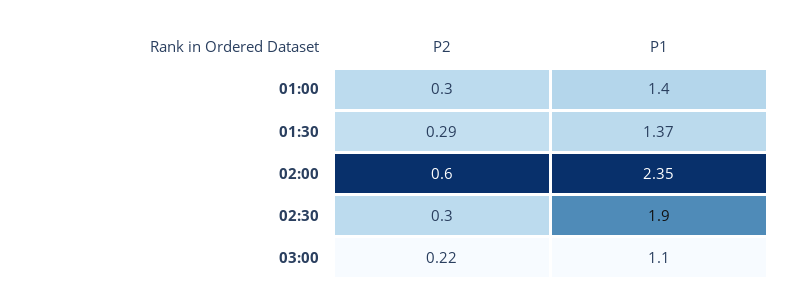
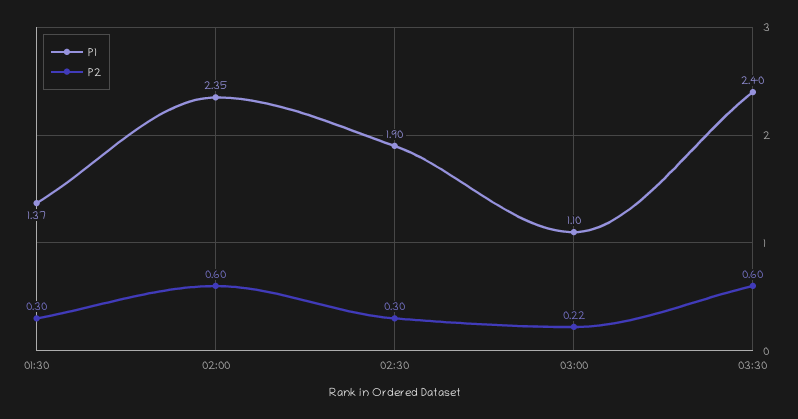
P2, 01:00: 0.3 -> none
P1, 01:00: 1.4 -> none
P2, 01:30: 0.29 -> 0.3
P1, 03:30: none -> 2.4
P2, 03:30: none -> 0.6

